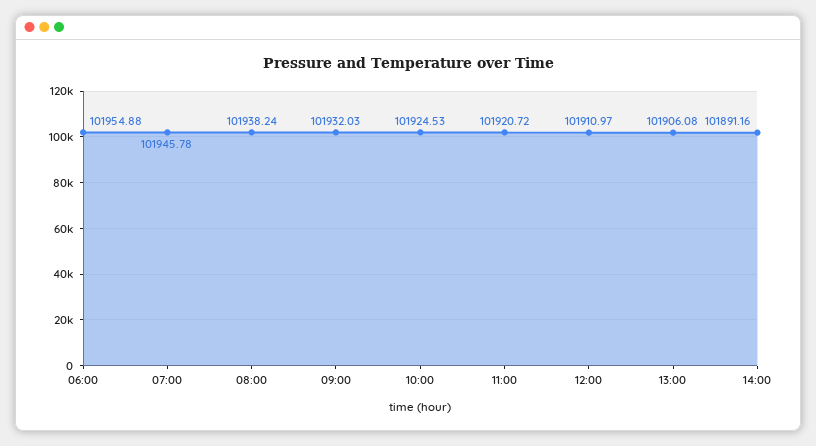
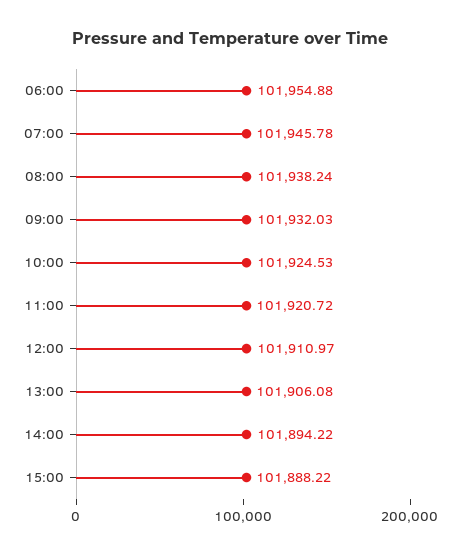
14:00: 101891.16 -> 101894.22
15:00: none -> 101888.22

